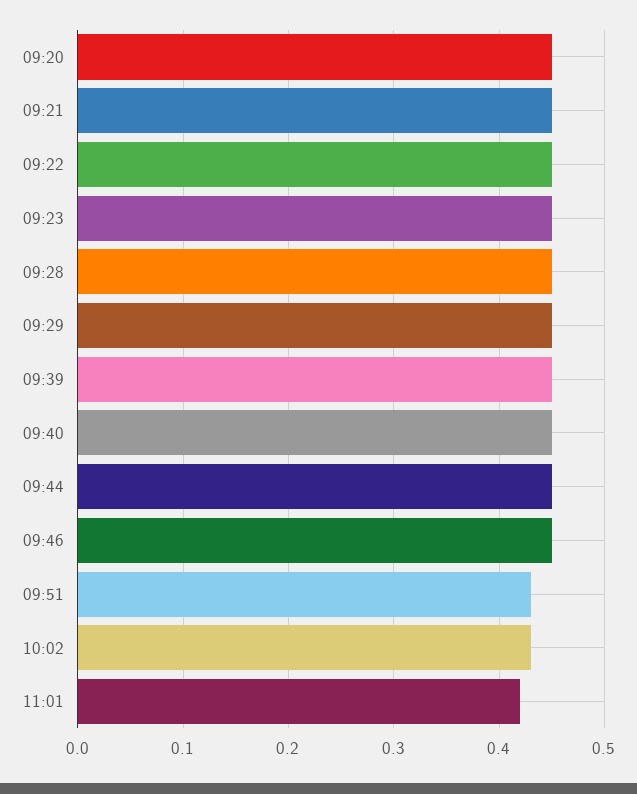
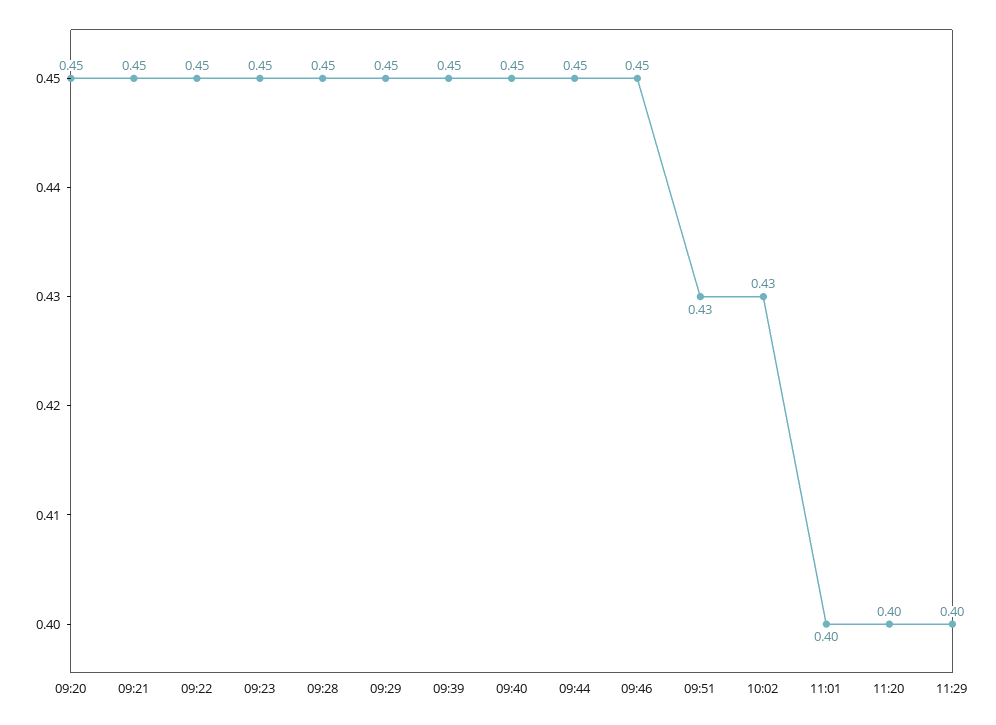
11:01: 0.42 -> 0.4
11:20: none -> 0.4
11:29: none -> 0.4

